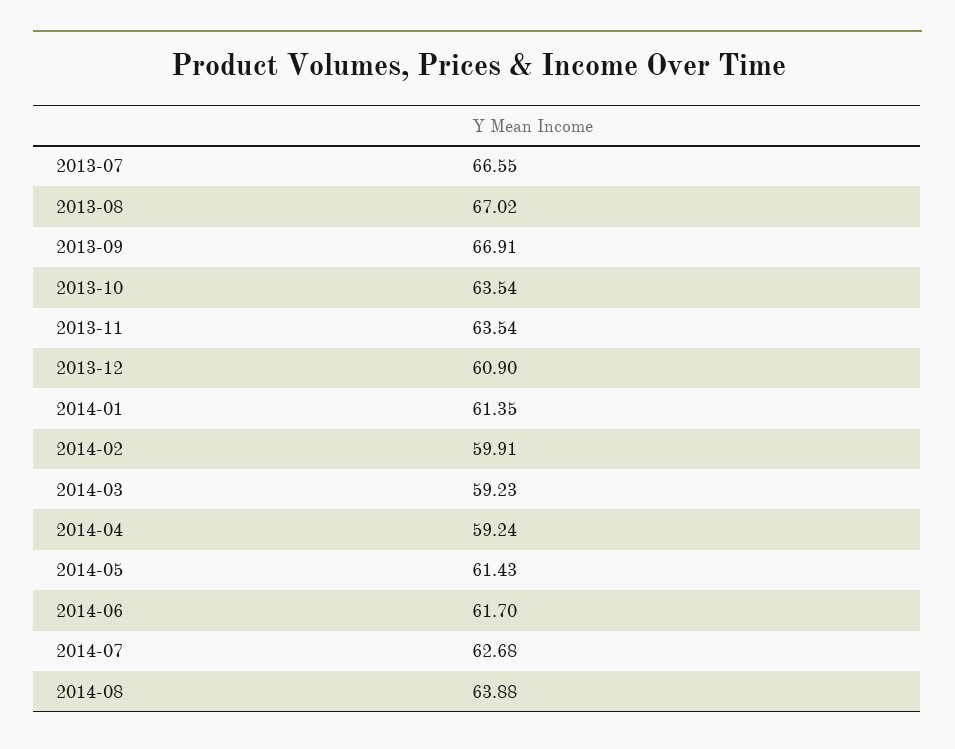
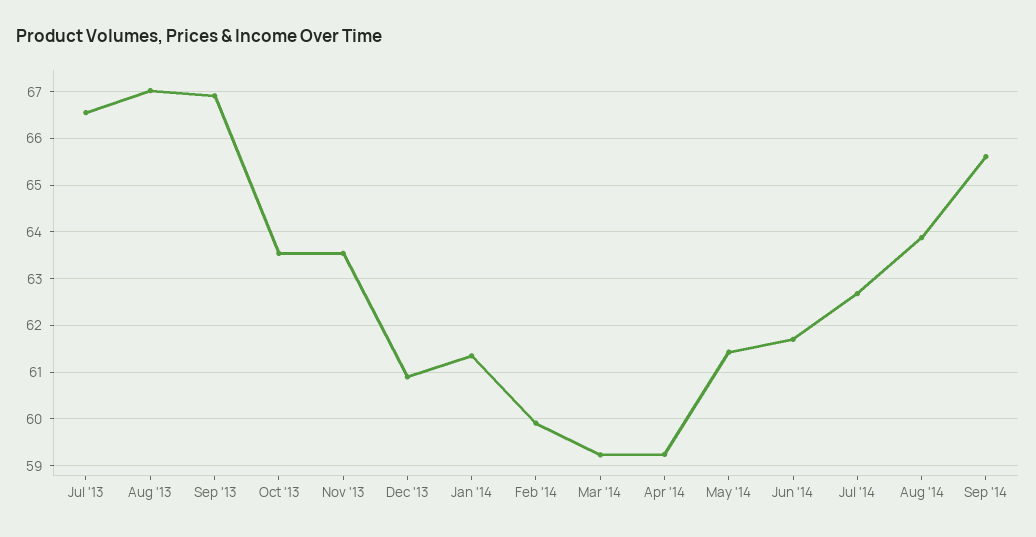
Sep '14: none -> 65.6

